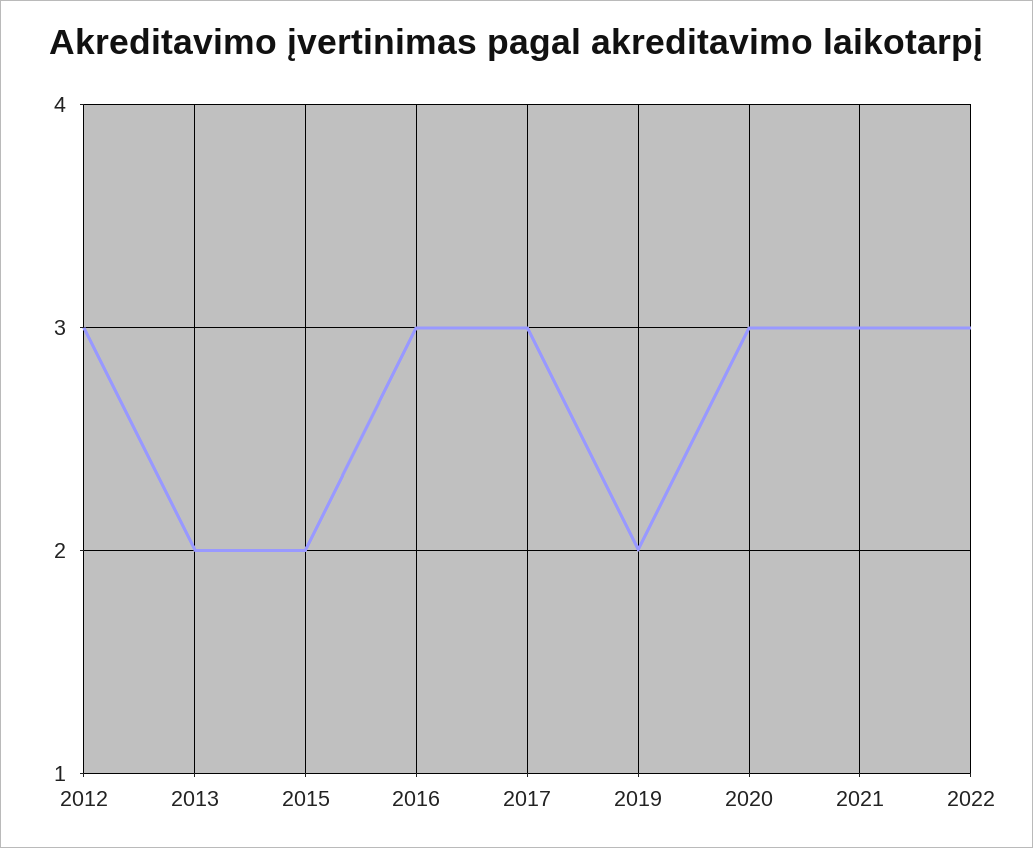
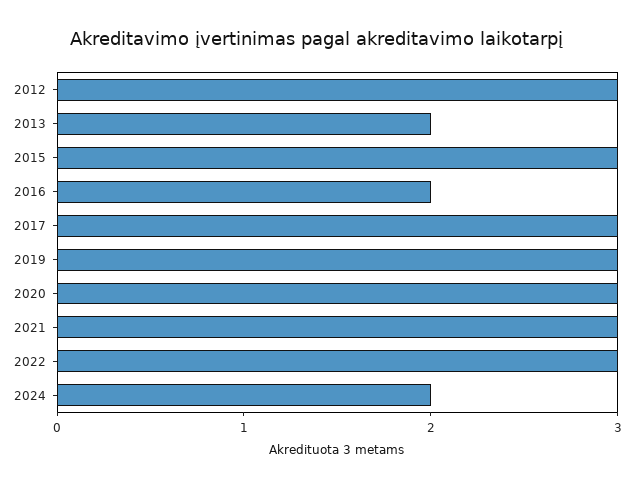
2015: 2 -> 3
2016: 3 -> 2
2019: 2 -> 3
2024: none -> 2

